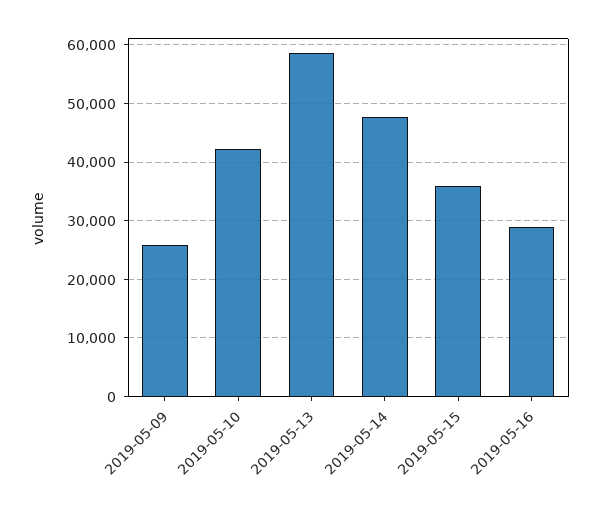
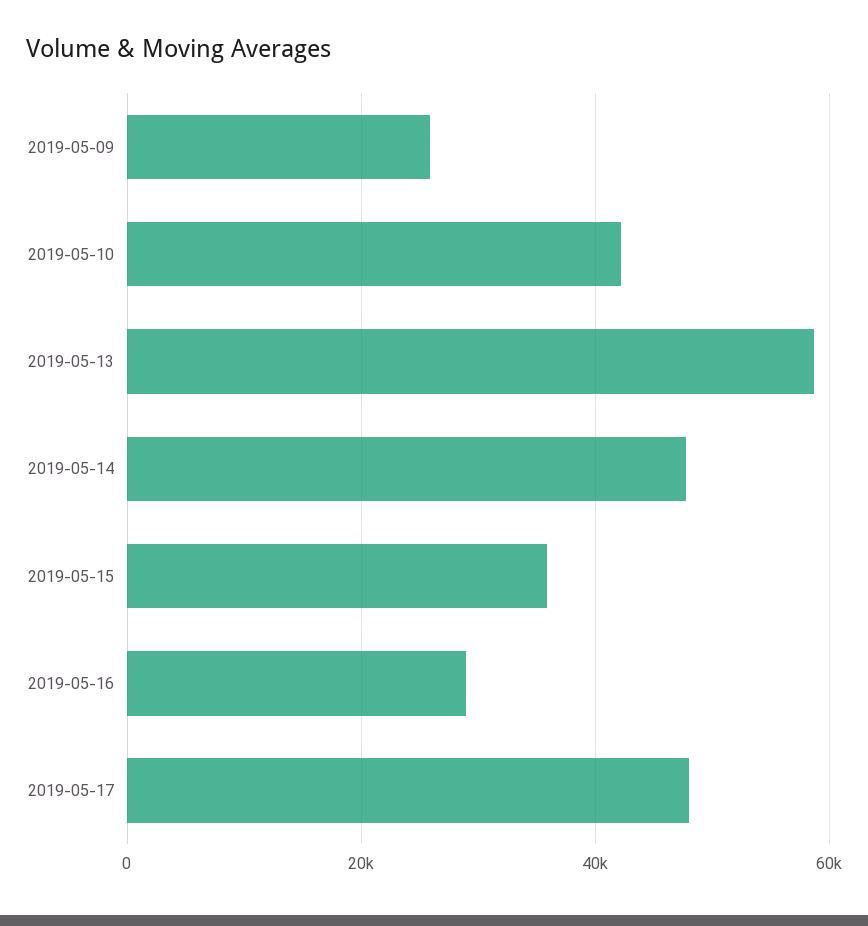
2019-05-17: none -> 48000

